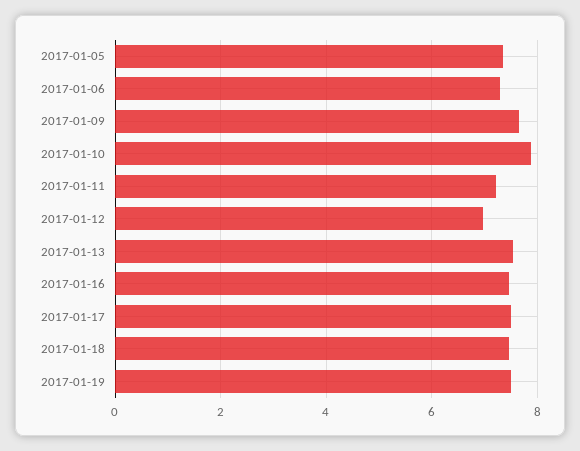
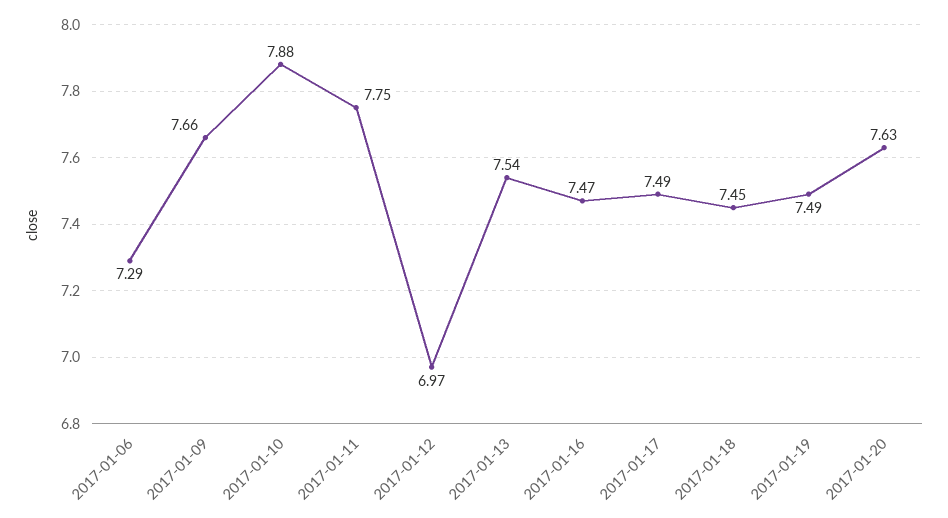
2017-01-05: 7.4 -> none
2017-01-11: 7.2 -> 7.75
2017-01-20: none -> 7.63

